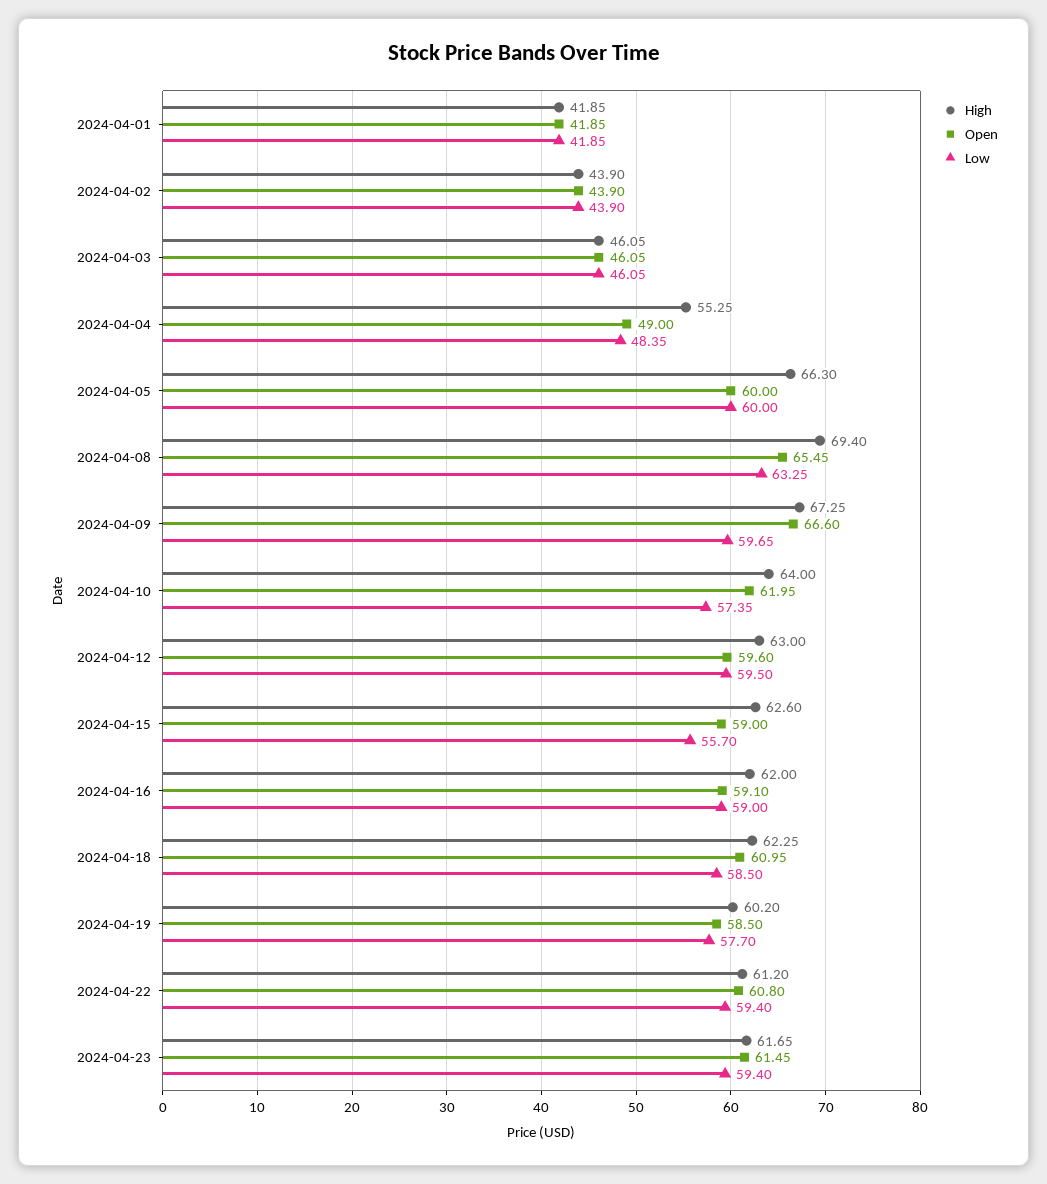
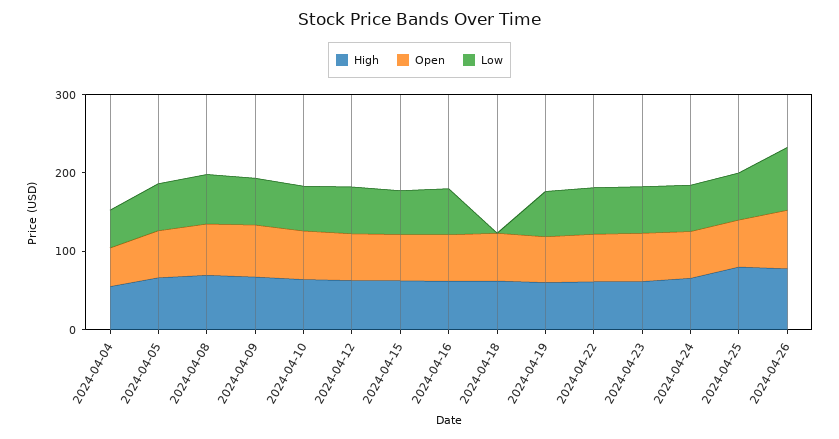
High, 2024-04-01: 41.85 -> none
Open, 2024-04-01: 41.85 -> none
Low, 2024-04-01: 41.85 -> none
High, 2024-04-02: 43.9 -> none
Open, 2024-04-02: 43.9 -> none
Low, 2024-04-02: 43.9 -> none
High, 2024-04-03: 46.05 -> none
Open, 2024-04-03: 46.05 -> none
Low, 2024-04-03: 46.05 -> none
Low, 2024-04-18: 58.5 -> 0
High, 2024-04-24: none -> 60
Open, 2024-04-24: none -> 60
Low, 2024-04-24: none -> 60
High, 2024-04-25: none -> 80
Open, 2024-04-25: none -> 60
Low, 2024-04-25: none -> 60
High, 2024-04-26: none -> 80
Open, 2024-04-26: none -> 80
Low, 2024-04-26: none -> 80

